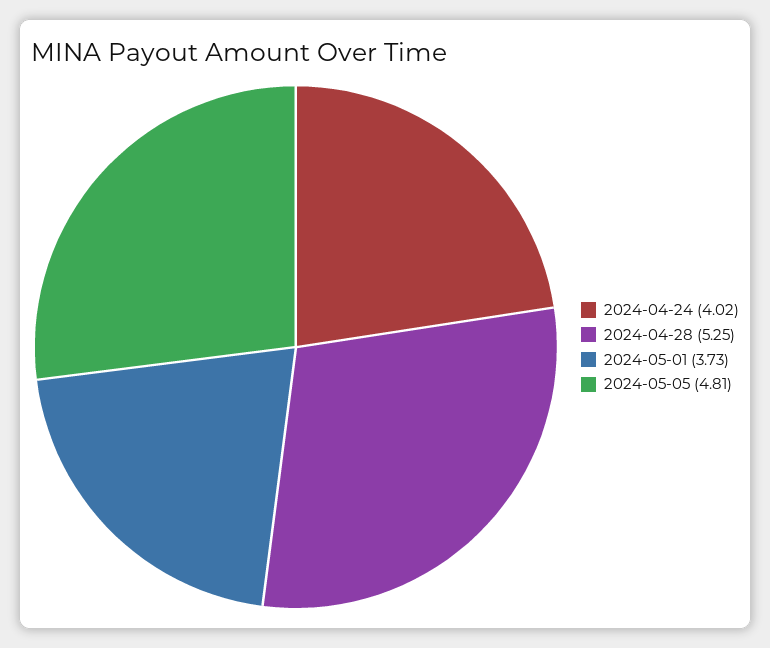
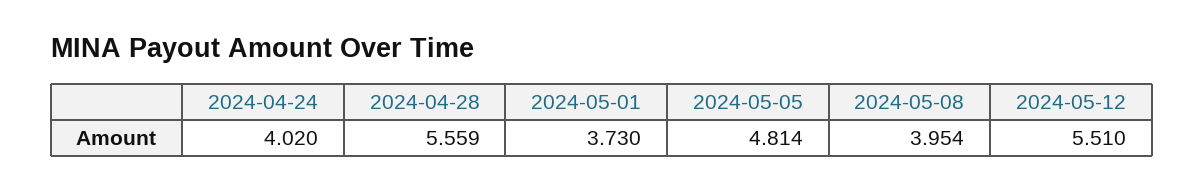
2024-04-28: 5.25 -> 5.559
2024-05-08: none -> 3.954
2024-05-12: none -> 5.51

